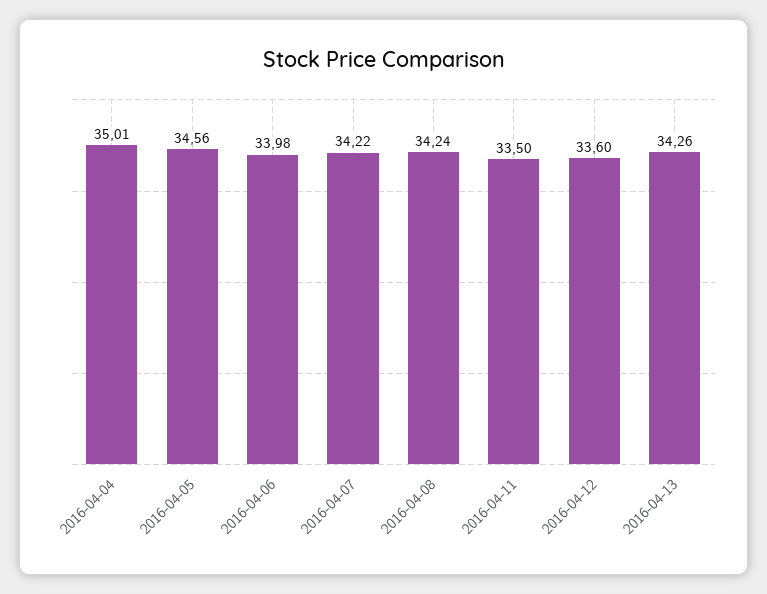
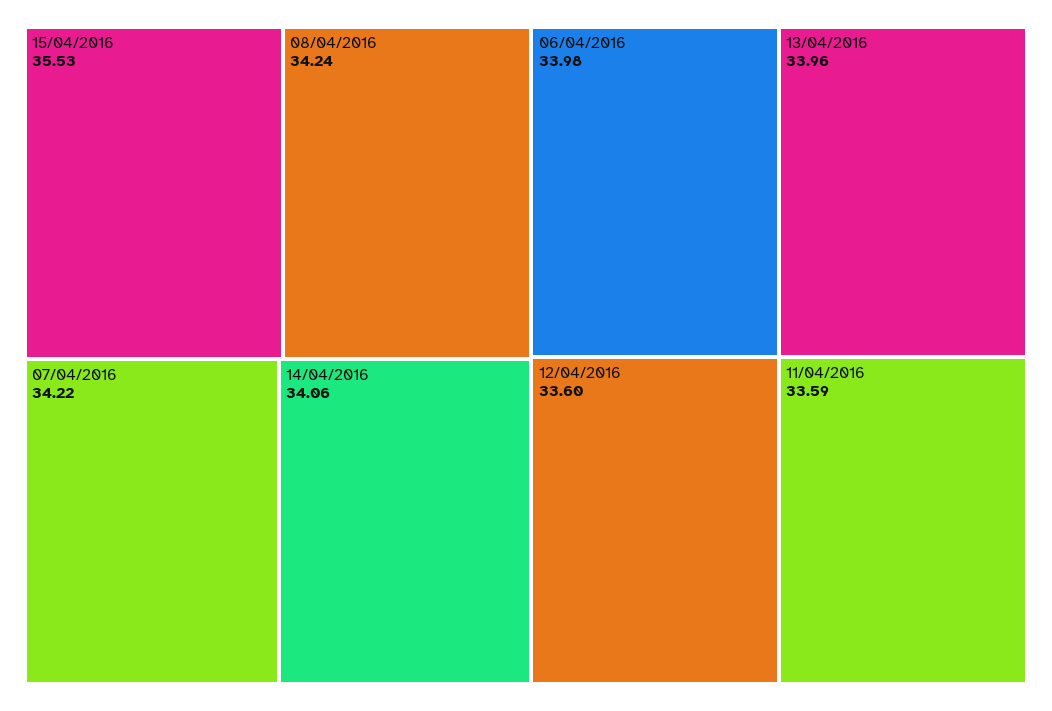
2016-04-04: 35.01 -> none
2016-04-05: 34.56 -> none
2016-04-11: 33.5 -> 33.59
2016-04-13: 34.26 -> 33.96
15/04/2016: none -> 35.53
14/04/2016: none -> 34.06

